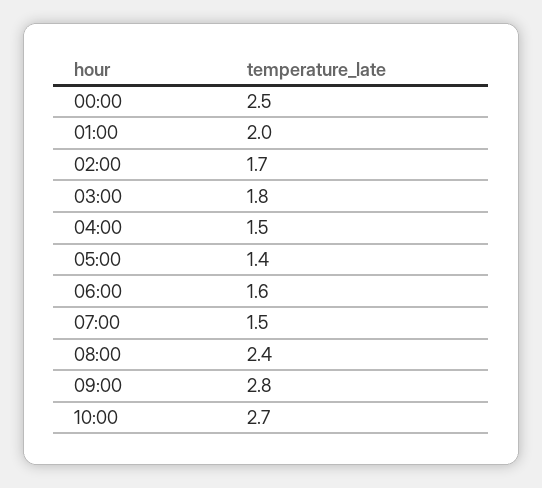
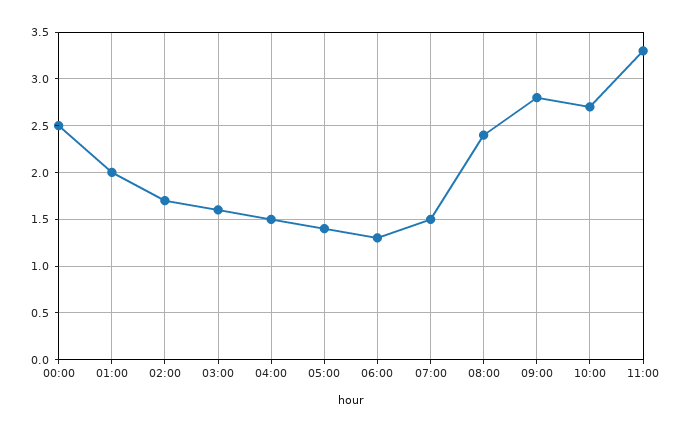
03:00: 1.8 -> 1.6
06:00: 1.6 -> 1.3
11:00: none -> 3.3

